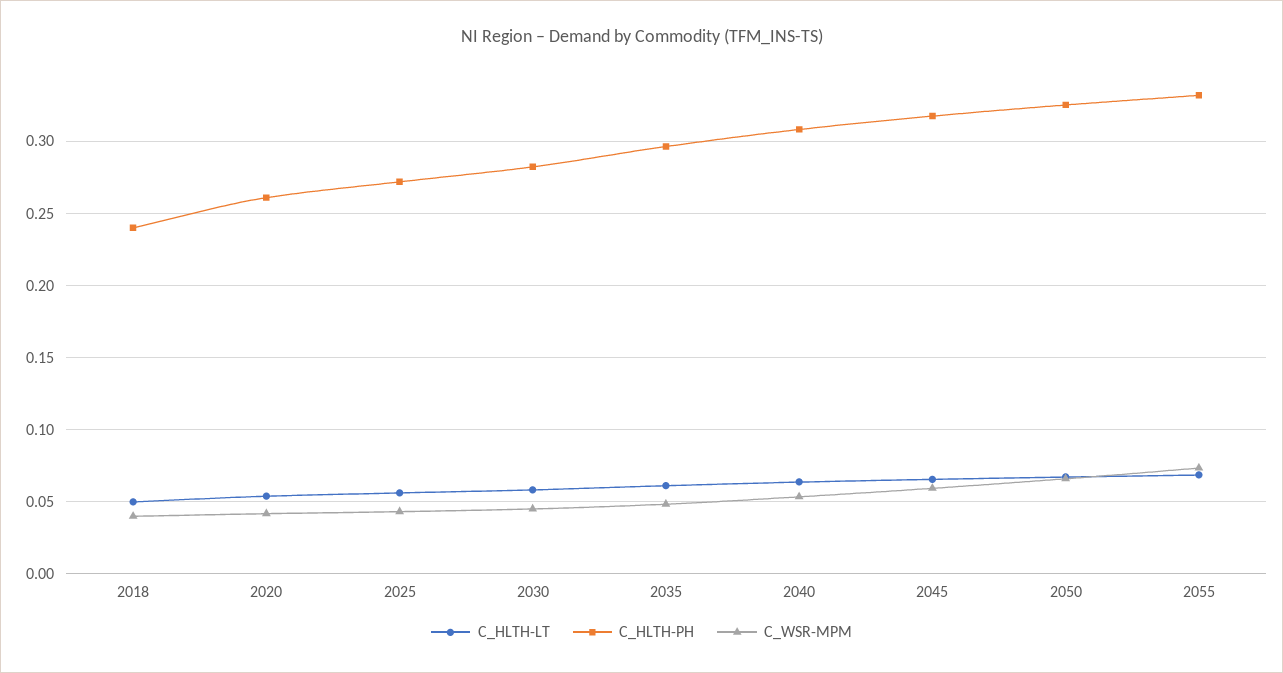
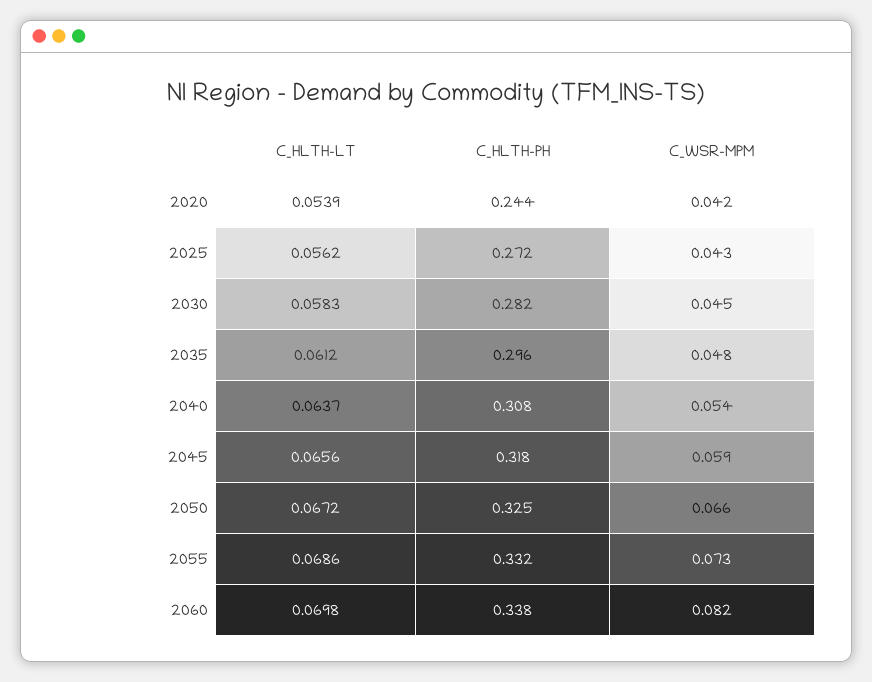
C_HLTH-LT, 2018: 0.05 -> none
C_HLTH-PH, 2018: 0.24 -> none
C_WSR-MPM, 2018: 0.04 -> none
C_HLTH-PH, 2020: 0.26 -> 0.244
C_HLTH-LT, 2060: none -> 0.0698
C_HLTH-PH, 2060: none -> 0.338
C_WSR-MPM, 2060: none -> 0.082

